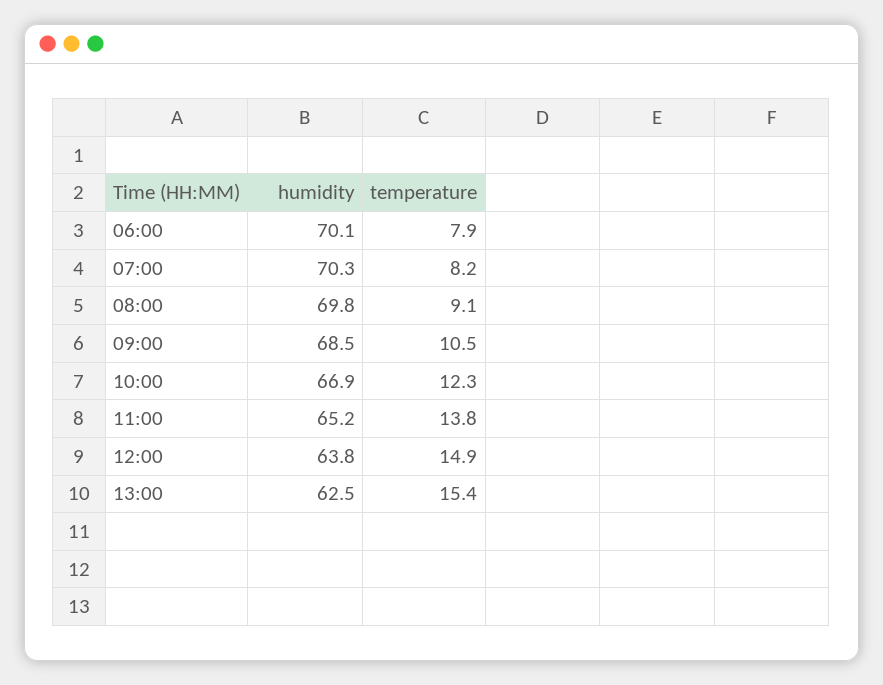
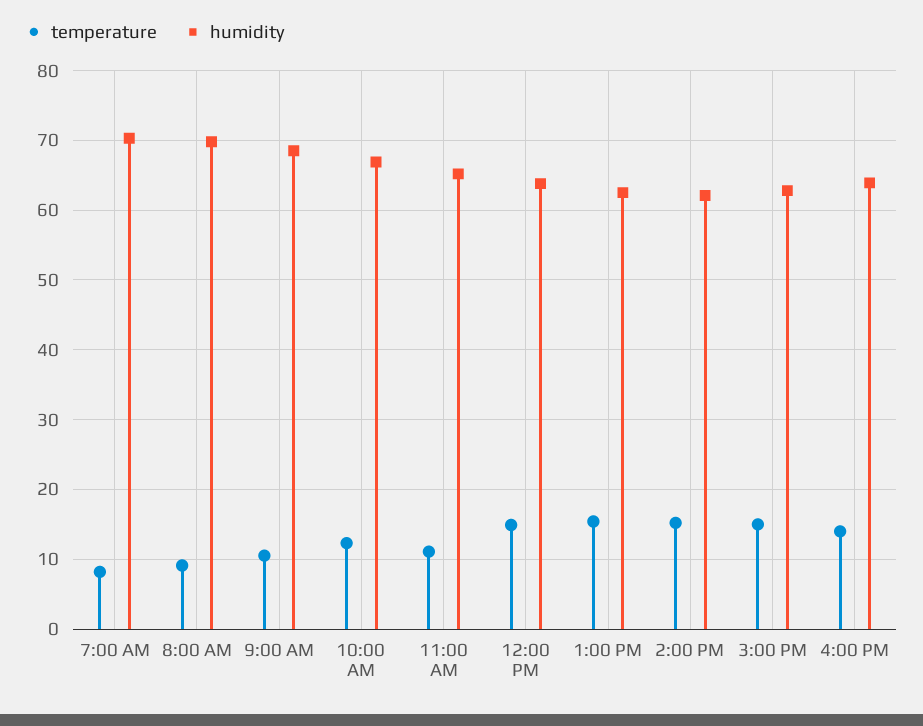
humidity, 06:00: 70.1 -> none
temperature, 06:00: 7.9 -> none
temperature, 11:00: 13.8 -> 11
temperature, 2:00 PM: none -> 15
humidity, 2:00 PM: none -> 62
temperature, 3:00 PM: none -> 15
humidity, 3:00 PM: none -> 63
temperature, 4:00 PM: none -> 14
humidity, 4:00 PM: none -> 64

